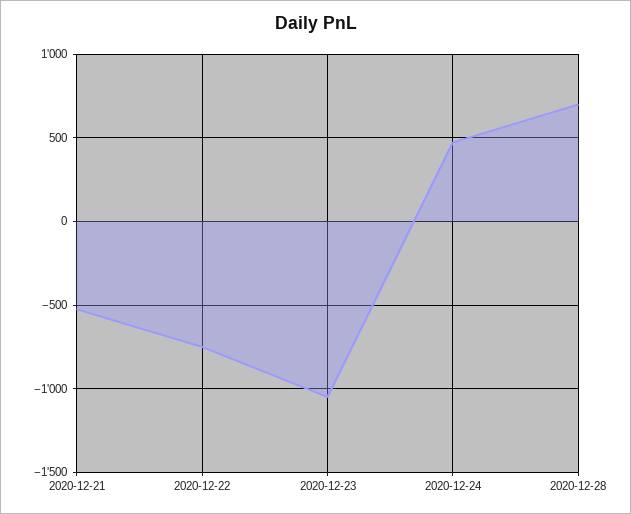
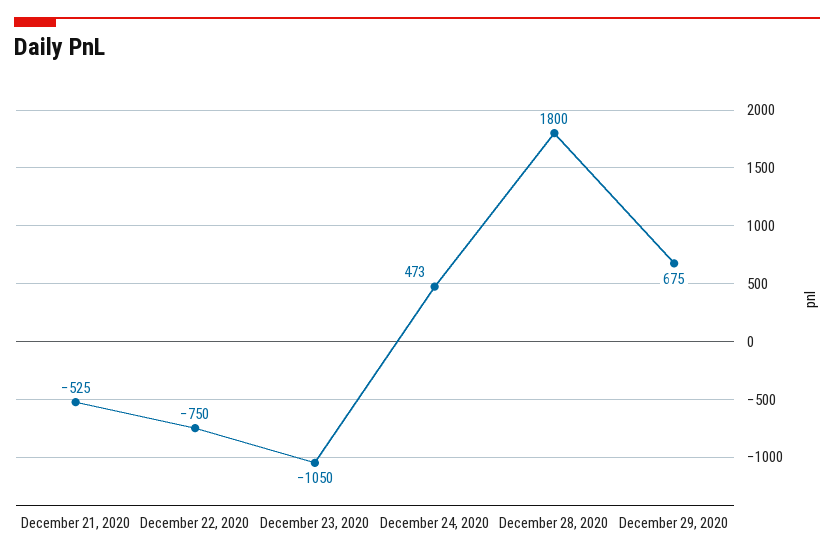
2020-12-28: 700 -> 1800
December 29, 2020: none -> 675

